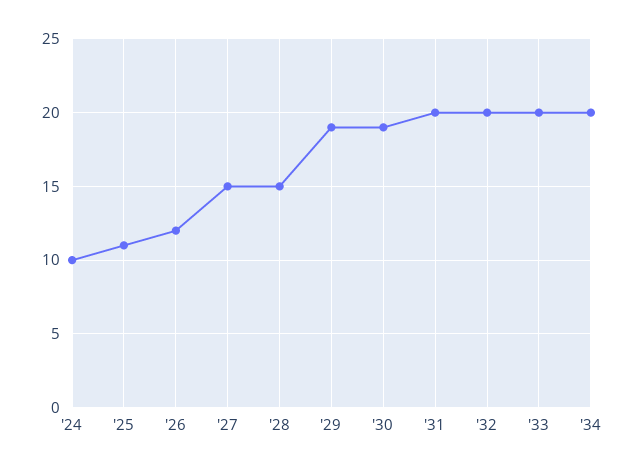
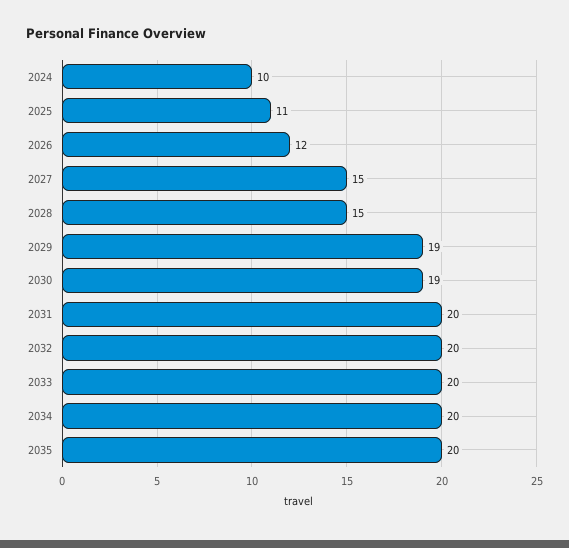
2035: none -> 20

